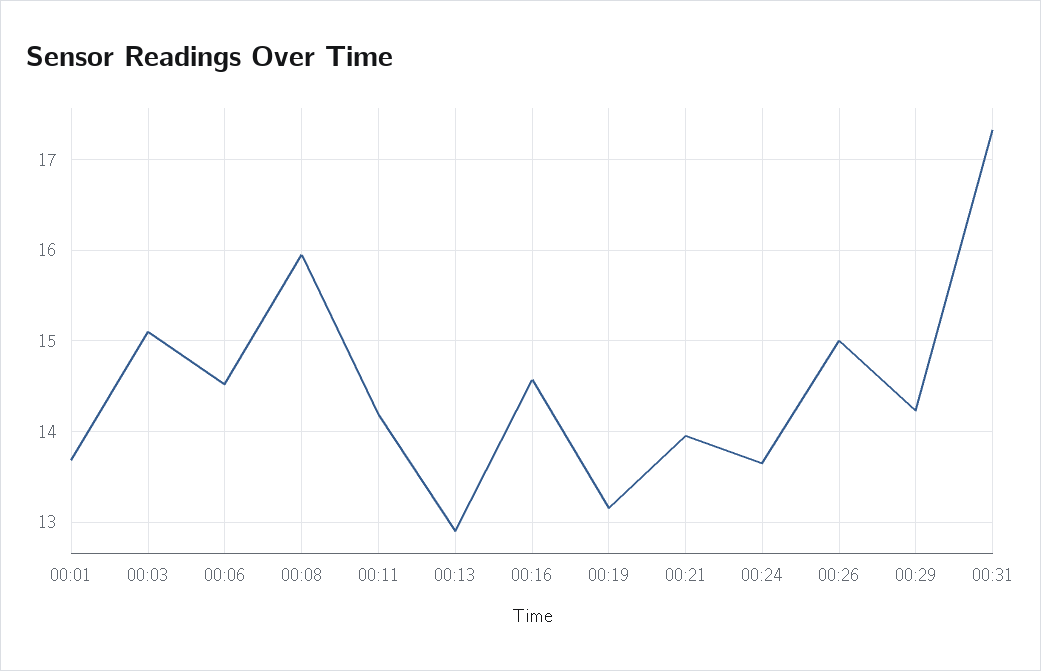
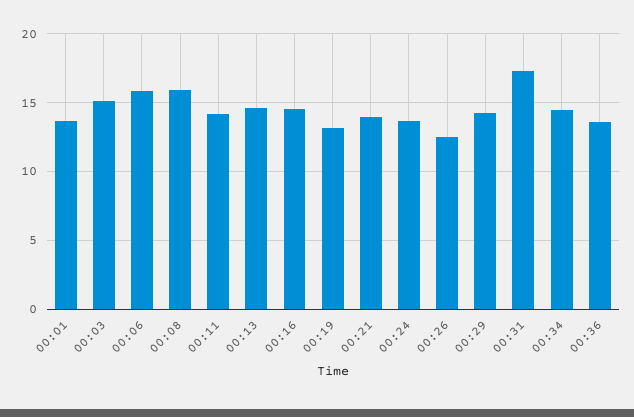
00:06: 14.5 -> 16
00:13: 12.9 -> 14.5
00:26: 15 -> 12.5
00:34: none -> 14.5
00:36: none -> 13.5

